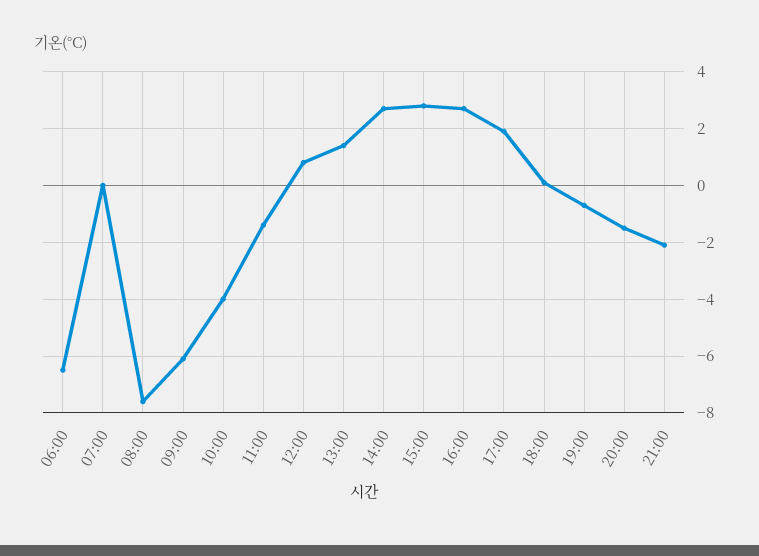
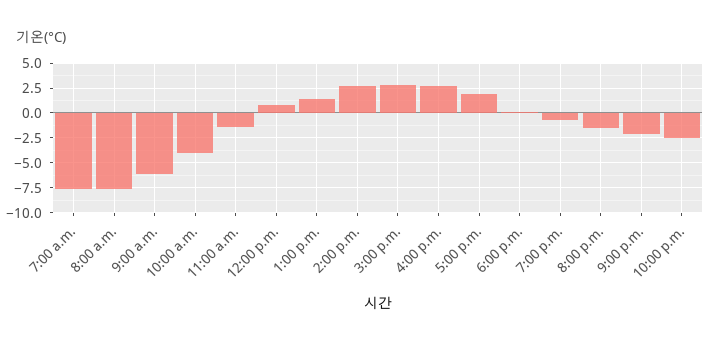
06:00: -6.5 -> none
07:00: 0 -> -7.5
10:00 p.m.: none -> -2.5

